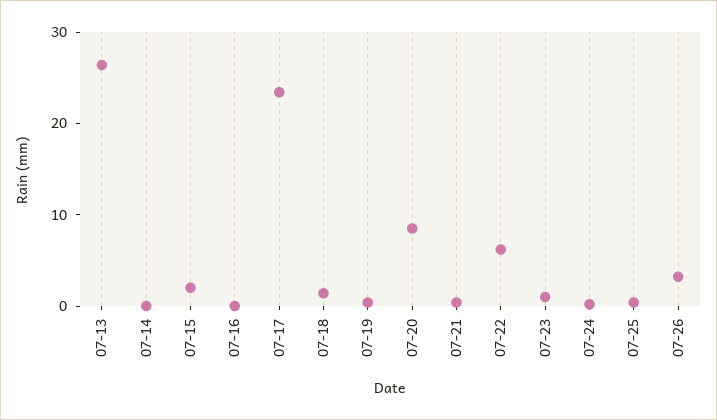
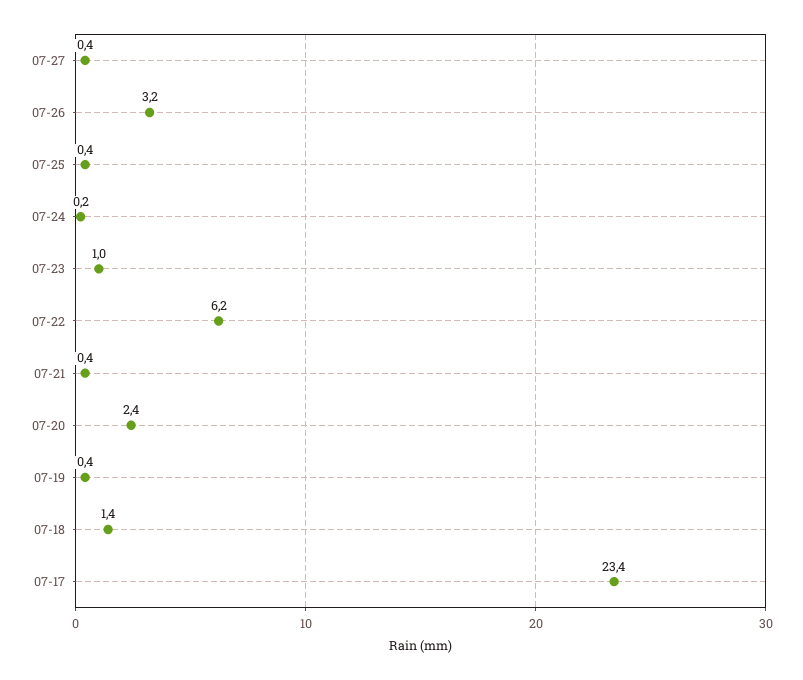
07-13: 26 -> none
07-14: 0 -> none
07-15: 2 -> none
07-16: 0 -> none
07-20: 8 -> 2.4
07-27: none -> 0.4

